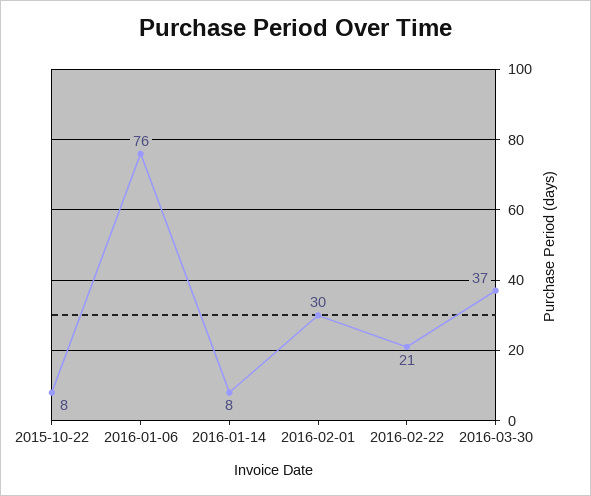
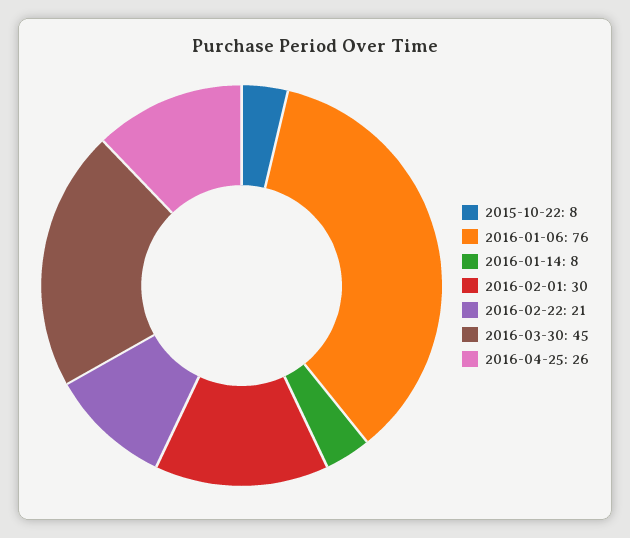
2016-03-30: 37 -> 45
2016-04-25: none -> 26

